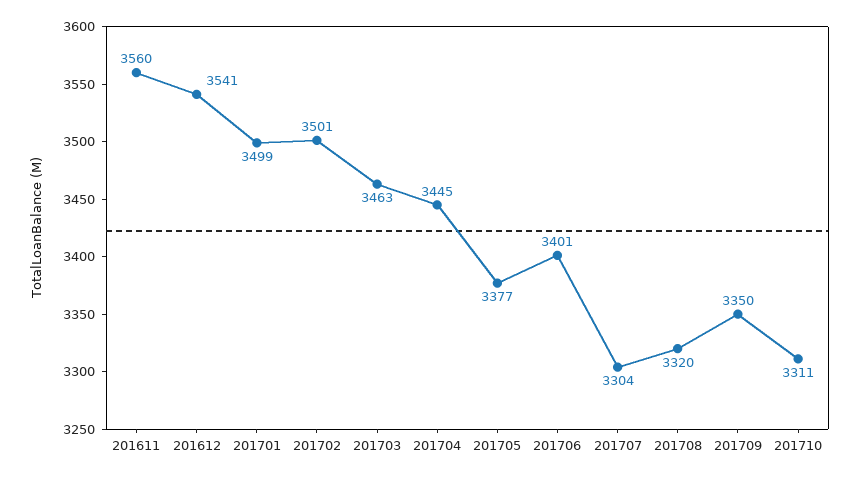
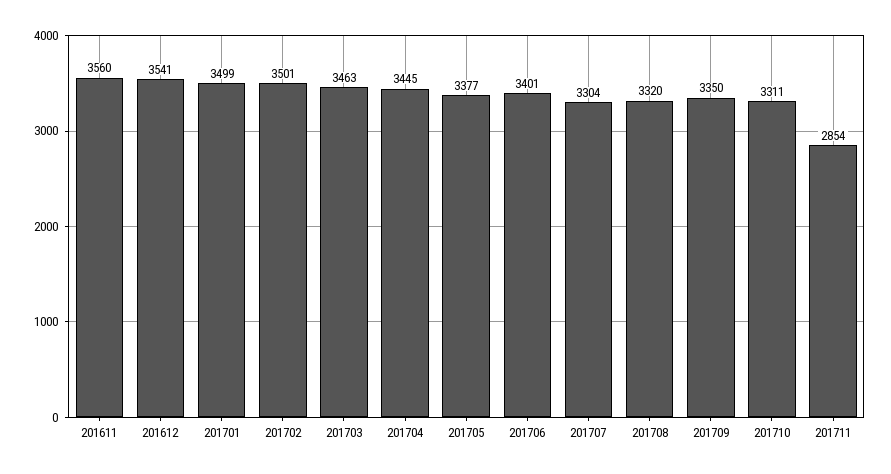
201711: none -> 2854

